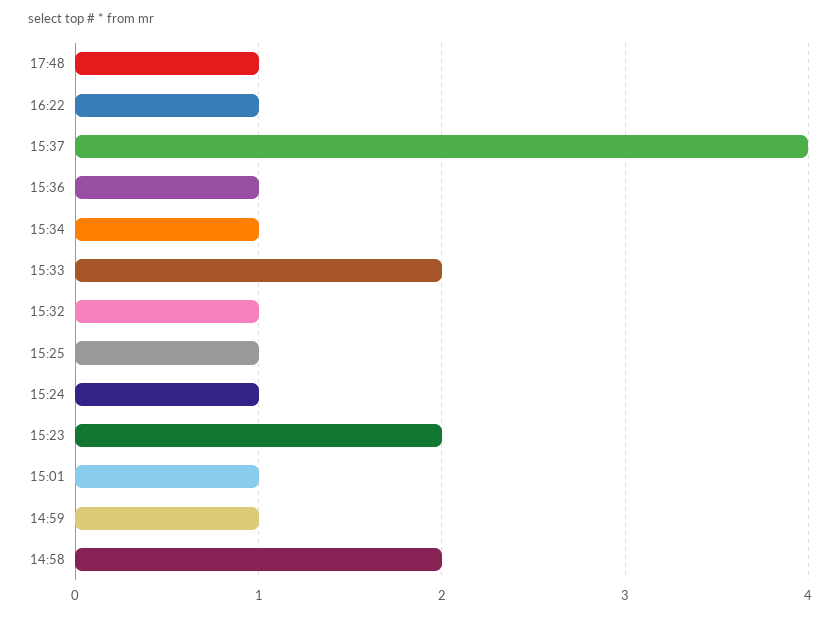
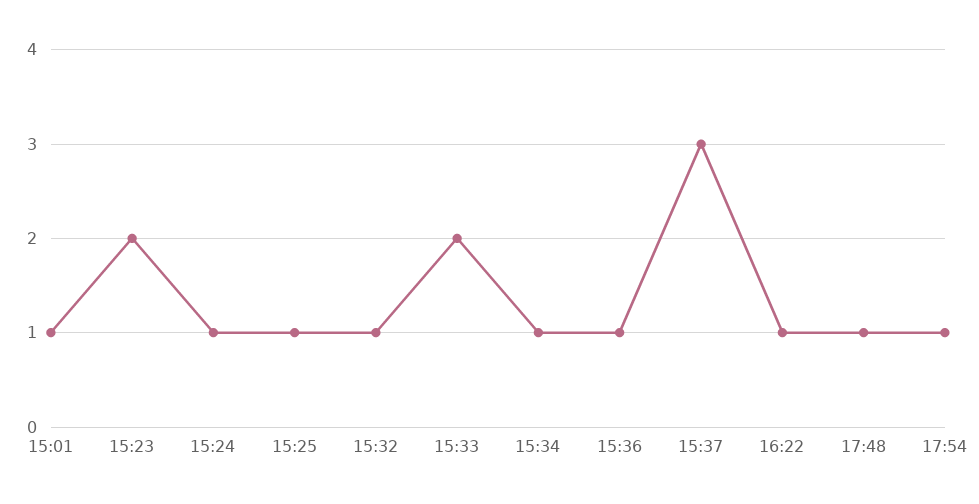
15:37: 4 -> 3
14:59: 1 -> none
14:58: 2 -> none
17:54: none -> 1

